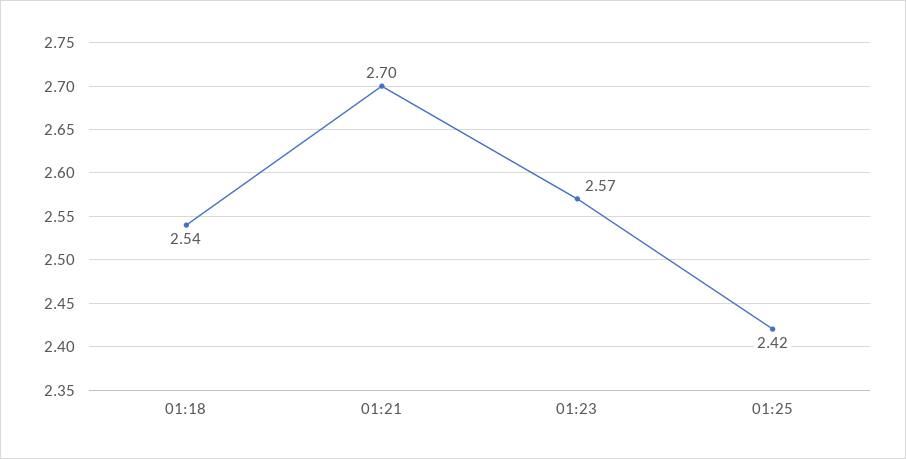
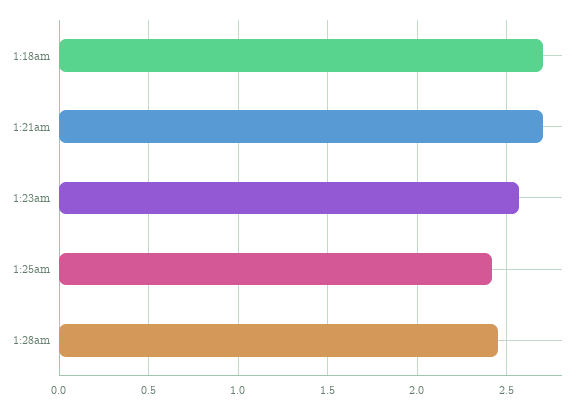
01:18: 2.54 -> 2.7
1:28am: none -> 2.45

